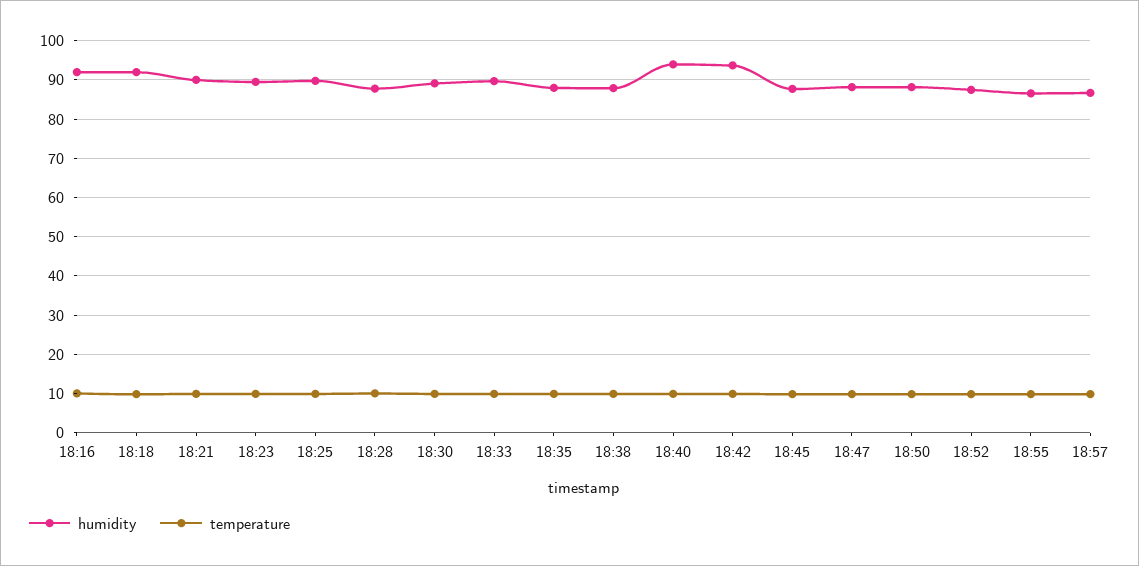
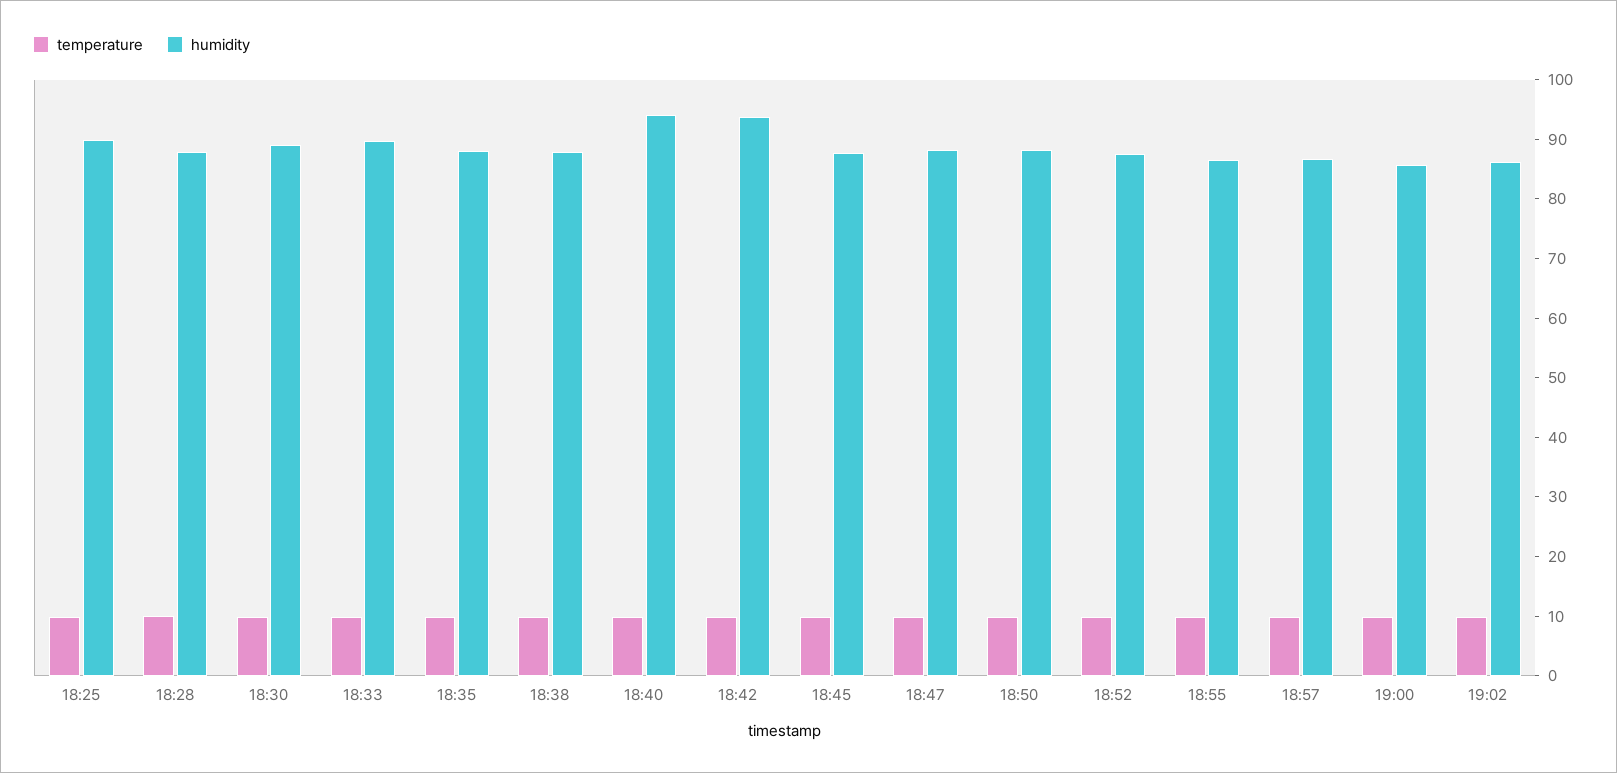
humidity, 18:16: 92 -> none
temperature, 18:16: 10 -> none
humidity, 18:18: 92 -> none
temperature, 18:18: 10 -> none
humidity, 18:21: 90 -> none
temperature, 18:21: 10 -> none
humidity, 18:23: 90 -> none
temperature, 18:23: 10 -> none
temperature, 19:00: none -> 10
humidity, 19:00: none -> 86
temperature, 19:02: none -> 10
humidity, 19:02: none -> 86

